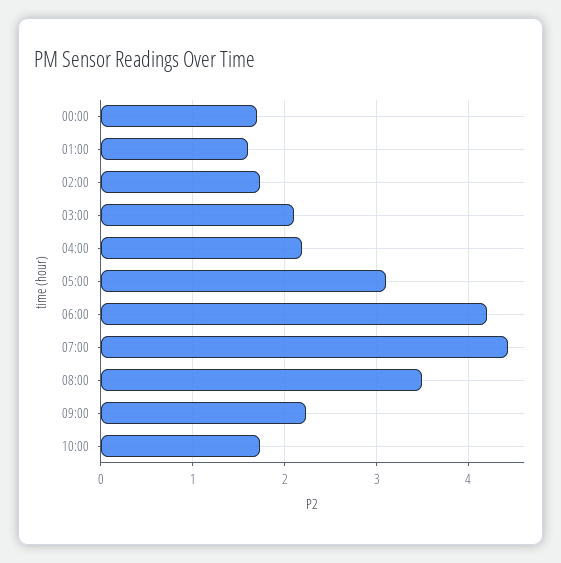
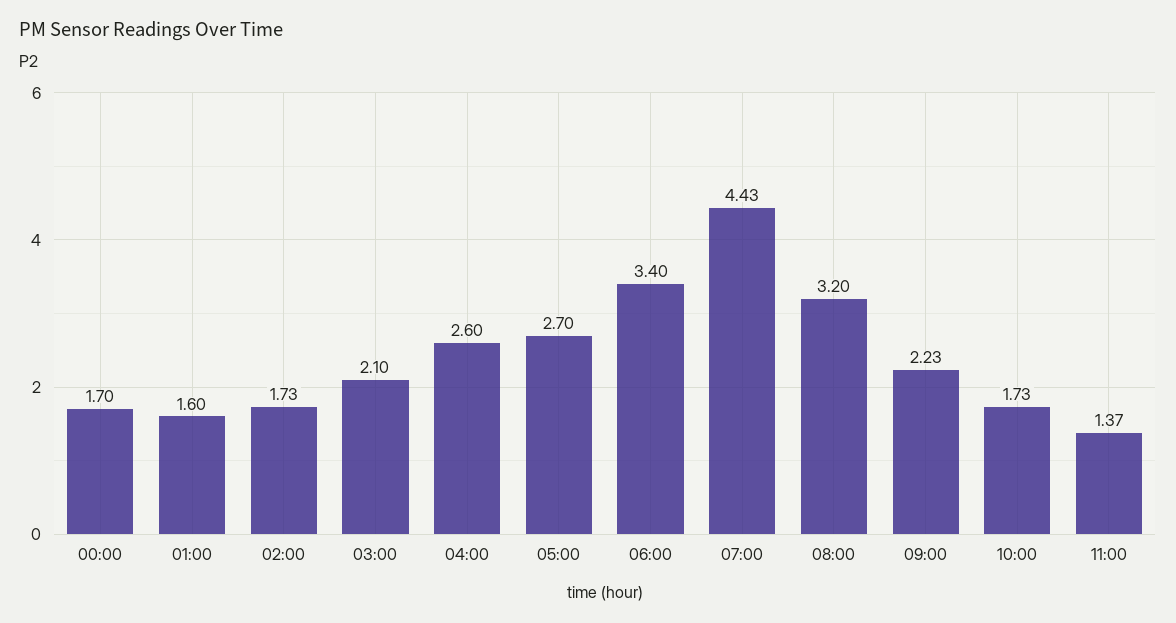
04:00: 2.2 -> 2.6
05:00: 3.1 -> 2.7
06:00: 4.2 -> 3.4
08:00: 3.5 -> 3.2
11:00: none -> 1.37

